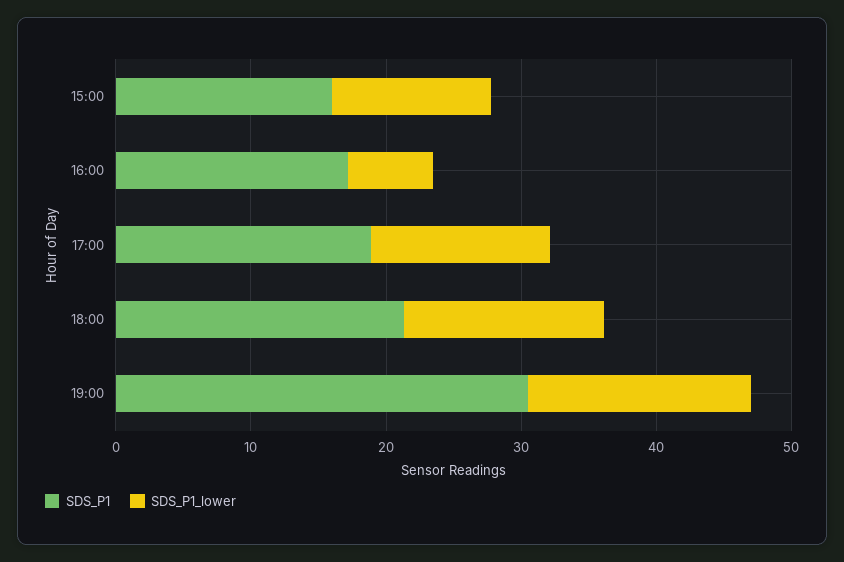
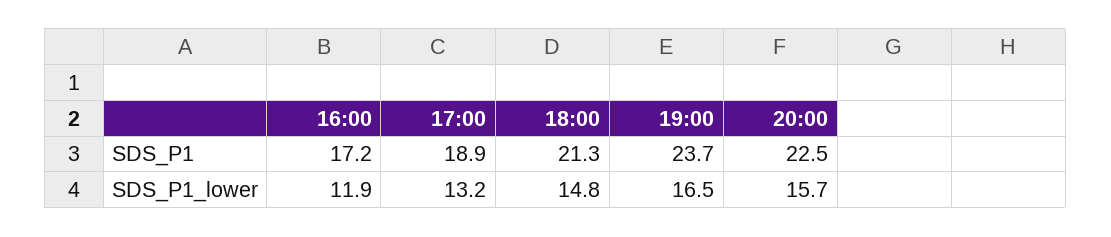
SDS_P1, 15:00: 16 -> none
SDS_P1_lower, 15:00: 12 -> none
SDS_P1_lower, 16:00: 6 -> 11.9
SDS_P1, 19:00: 30 -> 23.7
SDS_P1, 20:00: none -> 22.5
SDS_P1_lower, 20:00: none -> 15.7

